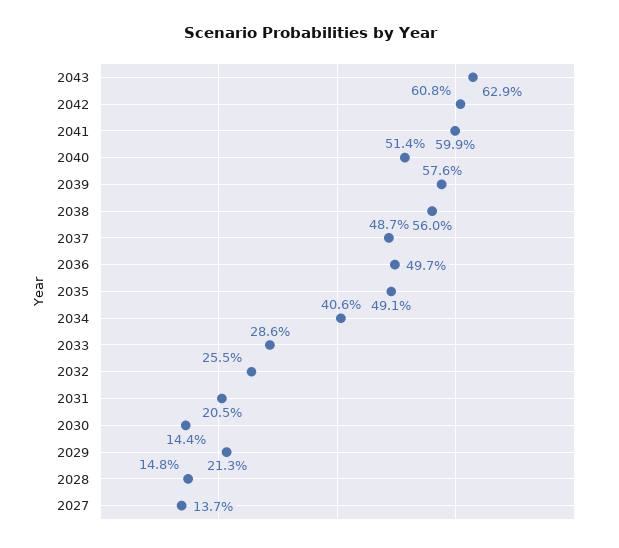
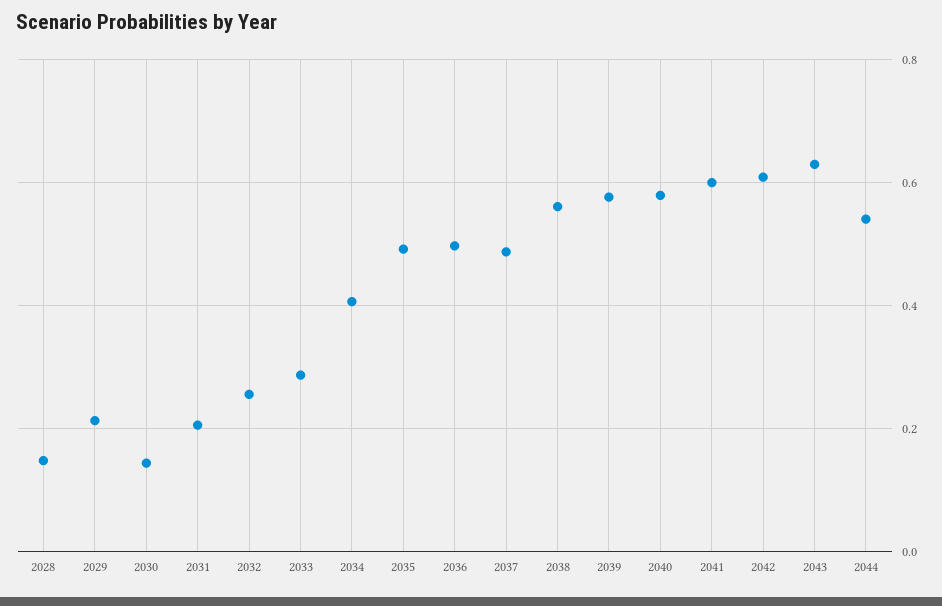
2040: 0.514 -> 0.58
2027: 0.137 -> none
2044: none -> 0.54

